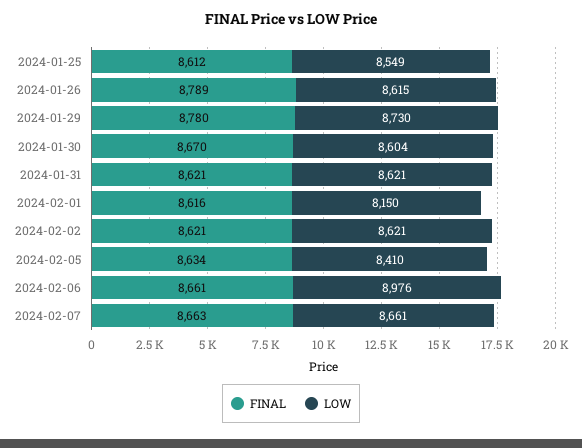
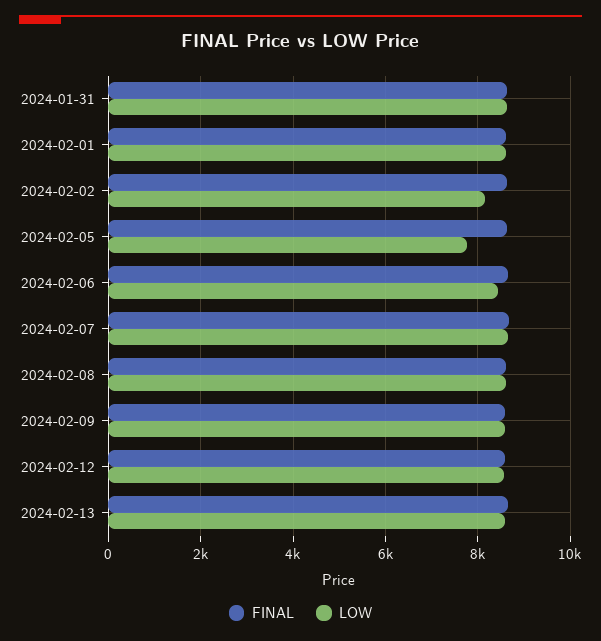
FINAL, 2024-01-25: 8612 -> none
LOW, 2024-01-25: 8549 -> none
FINAL, 2024-01-26: 8789 -> none
LOW, 2024-01-26: 8615 -> none
FINAL, 2024-01-29: 8780 -> none
LOW, 2024-01-29: 8730 -> none
FINAL, 2024-01-30: 8670 -> none
LOW, 2024-01-30: 8604 -> none
LOW, 2024-02-01: 8150 -> 8600
LOW, 2024-02-02: 8621 -> 8200
LOW, 2024-02-05: 8410 -> 7800
LOW, 2024-02-06: 8976 -> 8400
FINAL, 2024-02-08: none -> 8600
LOW, 2024-02-08: none -> 8600
FINAL, 2024-02-09: none -> 8600
LOW, 2024-02-09: none -> 8600
FINAL, 2024-02-12: none -> 8600
LOW, 2024-02-12: none -> 8600
FINAL, 2024-02-13: none -> 8600
LOW, 2024-02-13: none -> 8600

